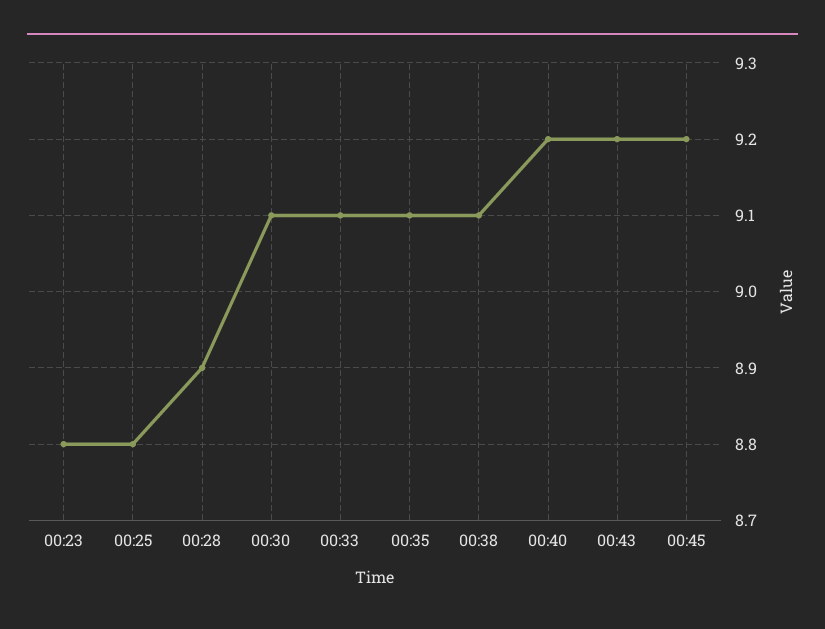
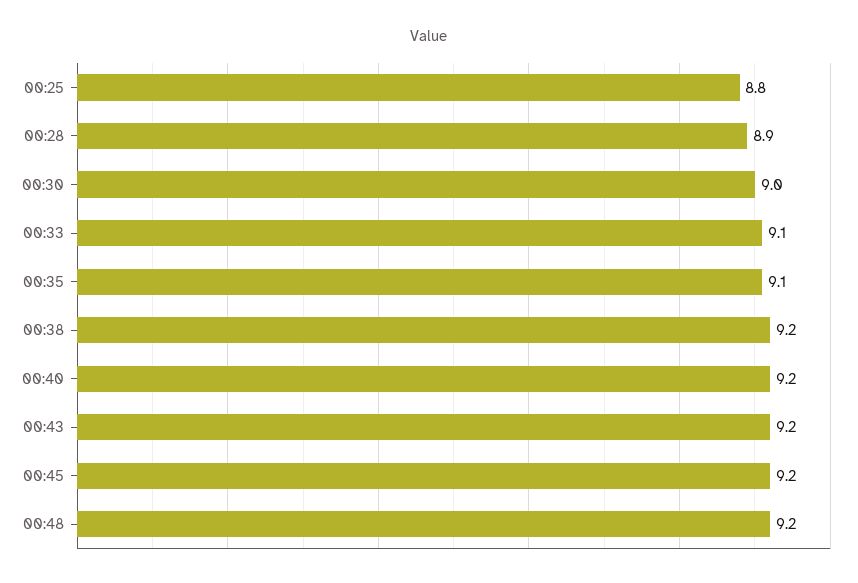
00:23: 8.8 -> none
00:30: 9.1 -> 9
00:38: 9.1 -> 9.2
00:48: none -> 9.2

